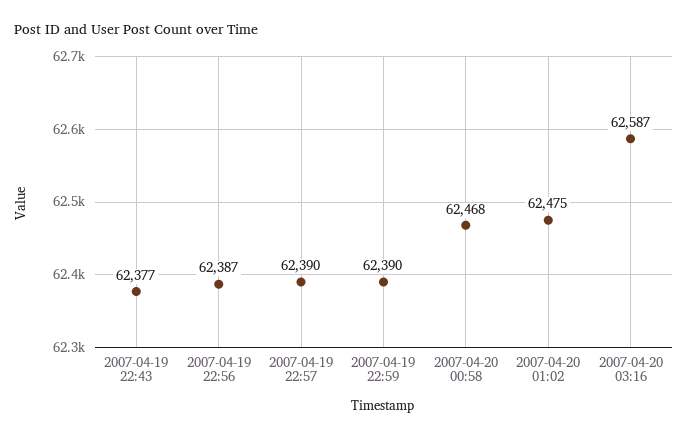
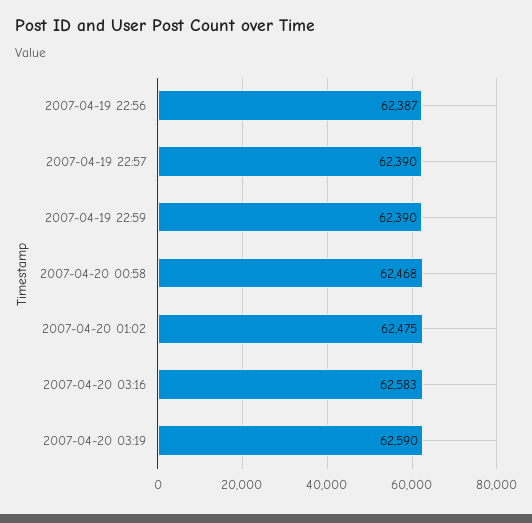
2007-04-19 22:43: 62377 -> none
2007-04-20 03:16: 62587 -> 62583
2007-04-20 03:19: none -> 62590

